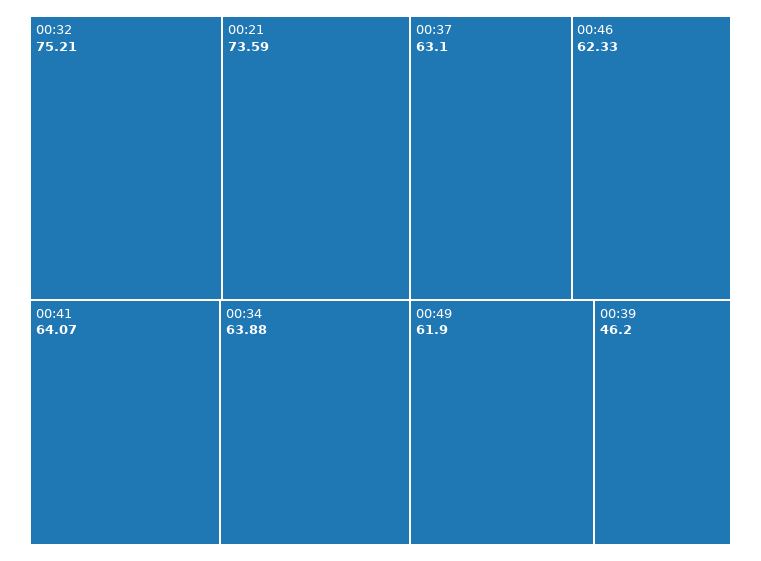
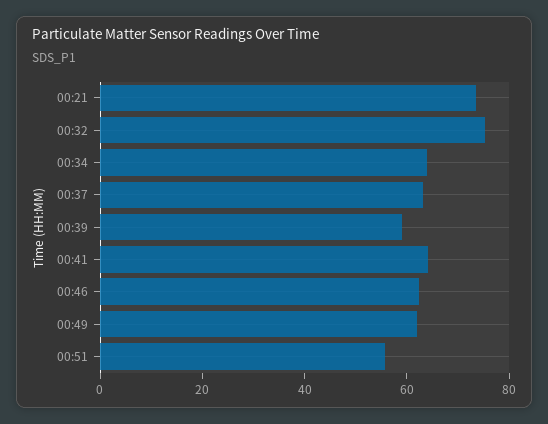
00:39: 46.2 -> 60
00:51: none -> 55

